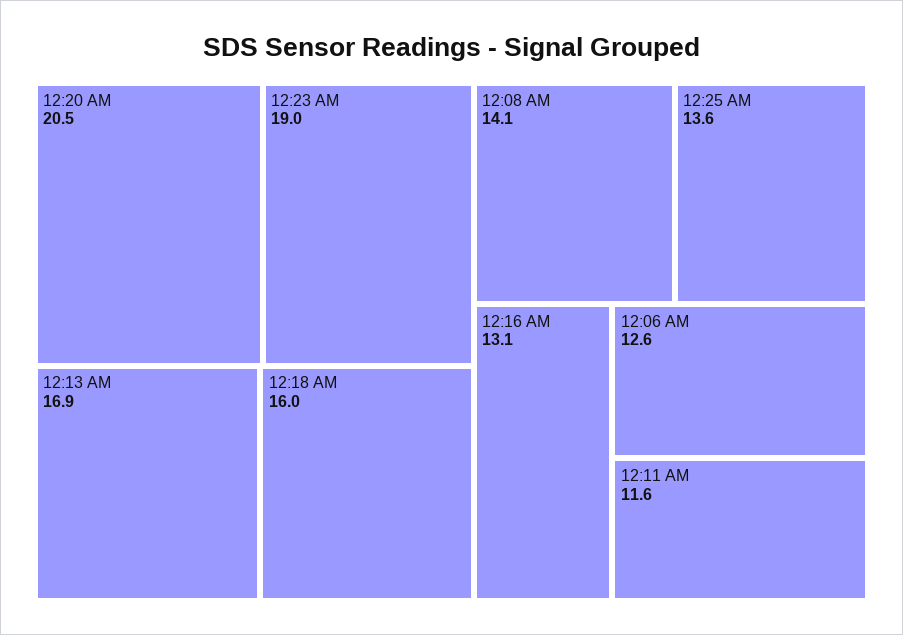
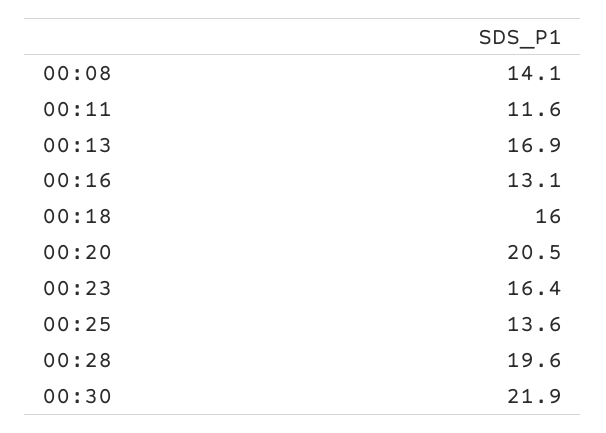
12:23 AM: 19 -> 16.4
12:06 AM: 12.6 -> none
00:28: none -> 19.6
00:30: none -> 21.9

